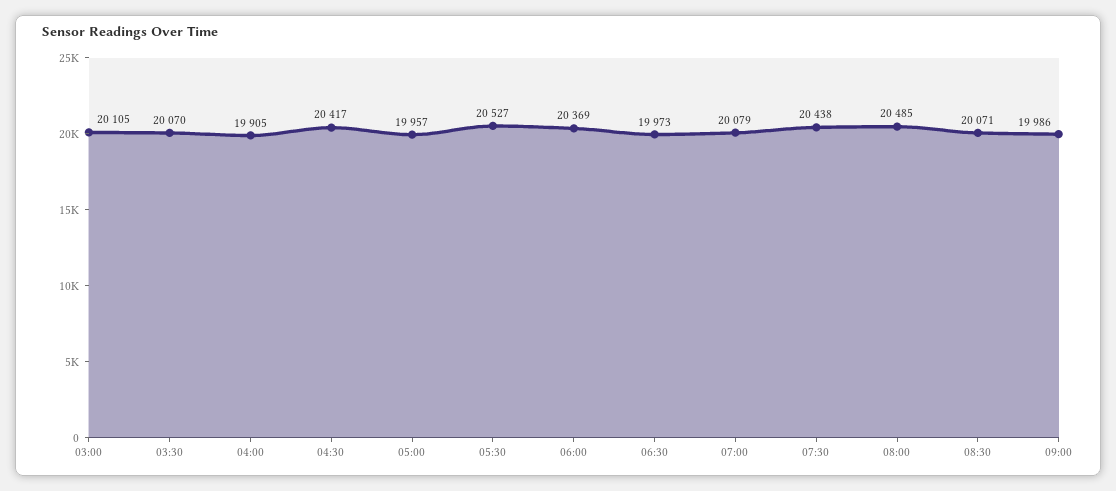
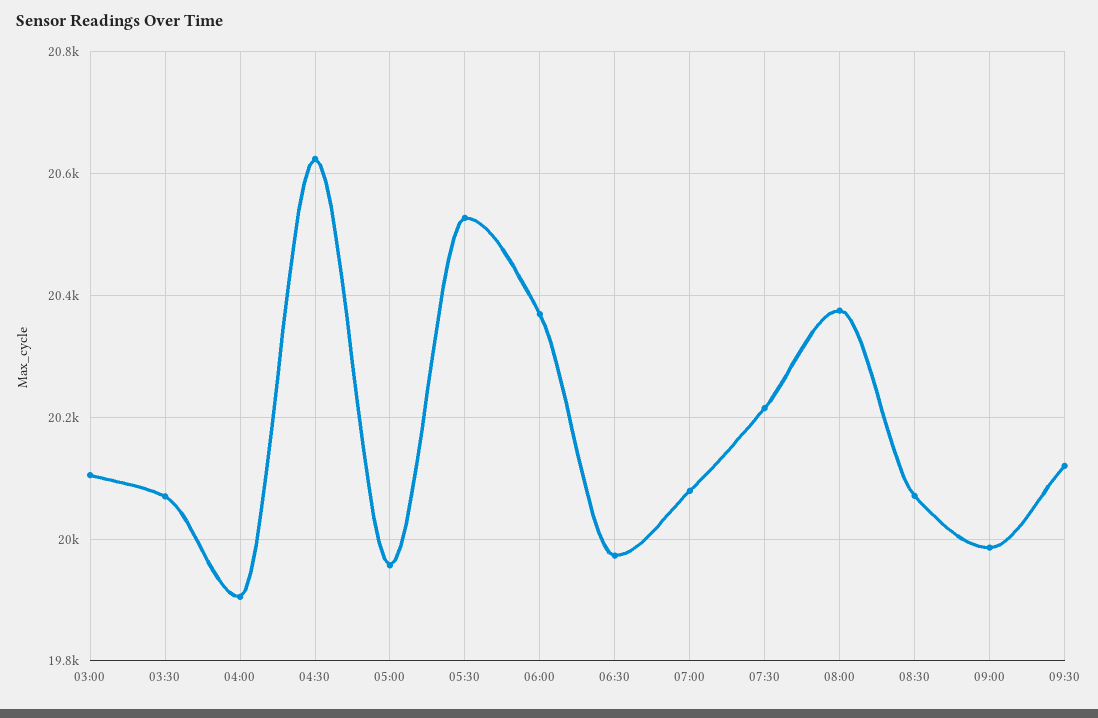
04:30: 20417 -> 20620
07:30: 20438 -> 20220
08:00: 20485 -> 20380
09:30: none -> 20120

